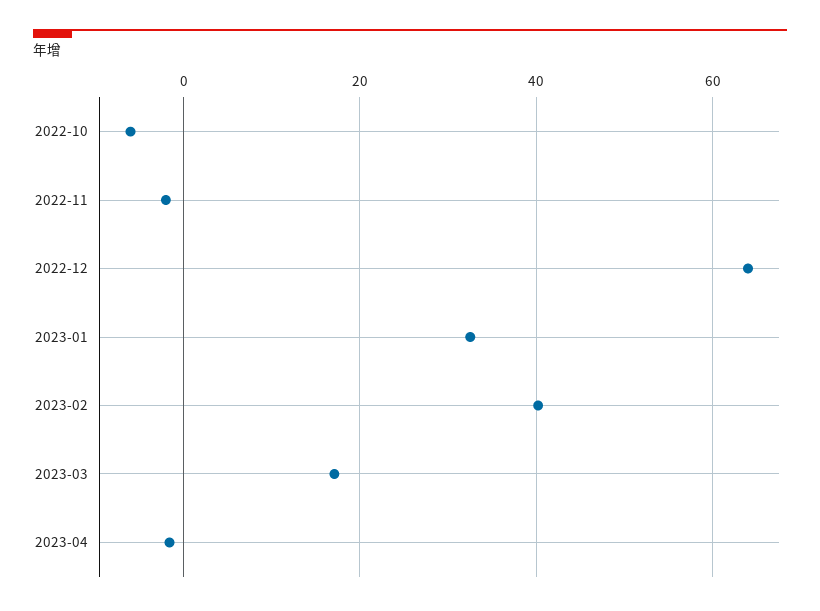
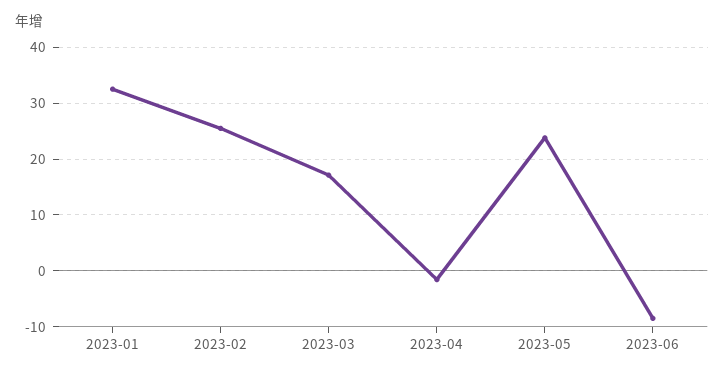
2022-10: -6 -> none
2022-11: -2 -> none
2022-12: 64 -> none
2023-02: 40 -> 26
2023-05: none -> 24
2023-06: none -> -8

